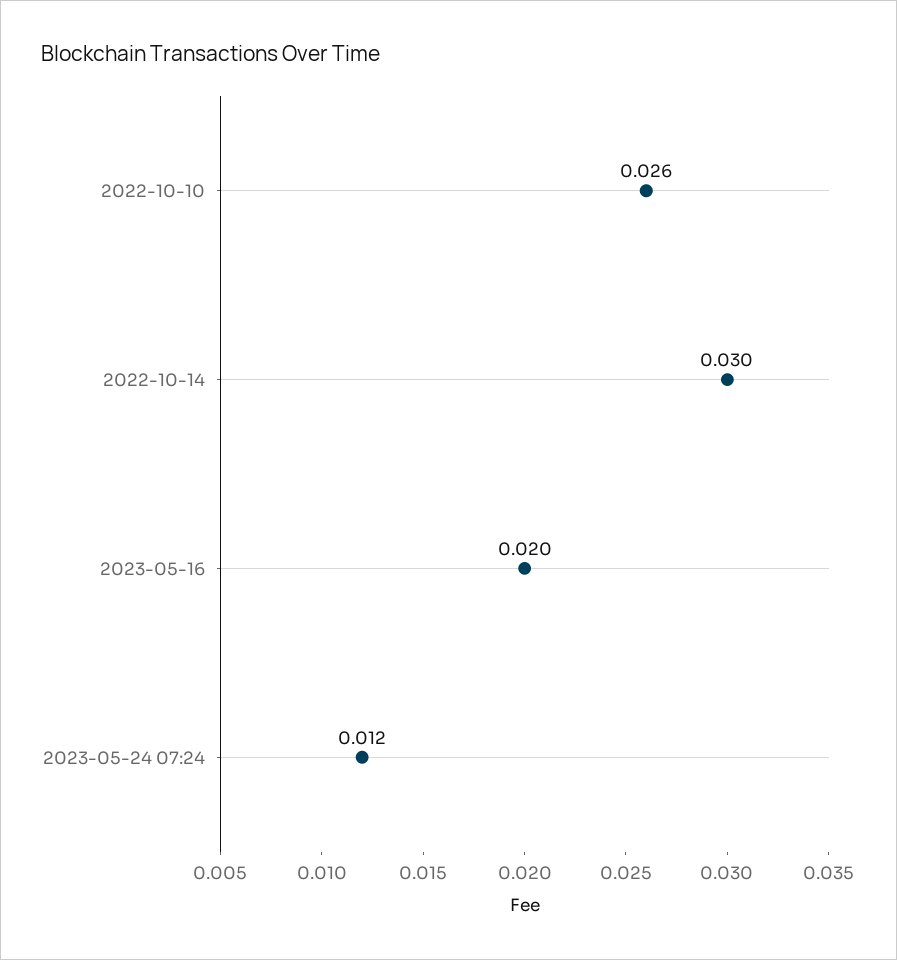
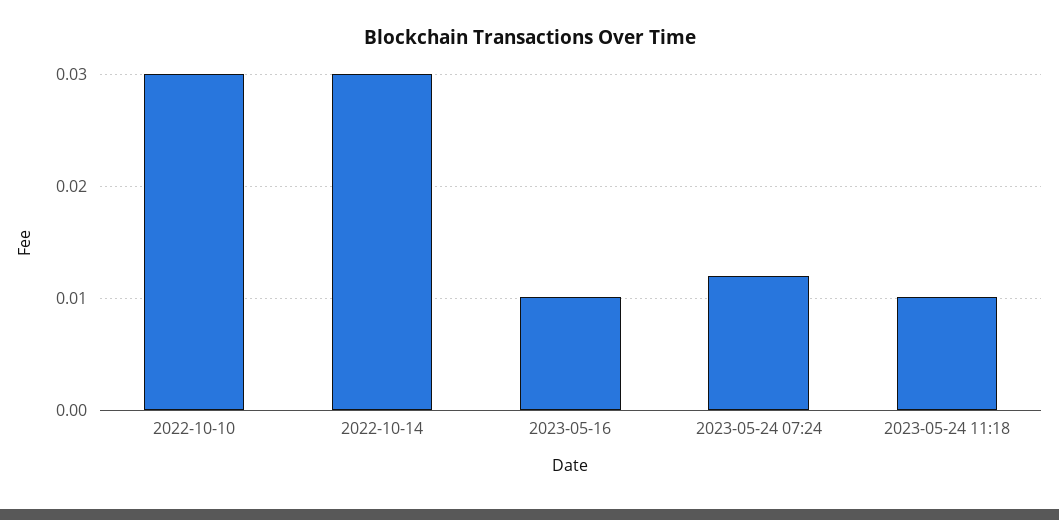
2022-10-10: 0.026 -> 0.03
2023-05-16: 0.02 -> 0.01
2023-05-24 11:18: none -> 0.01

